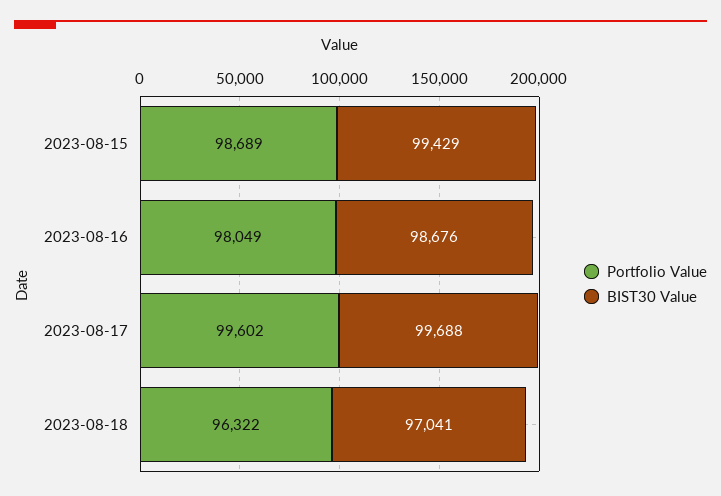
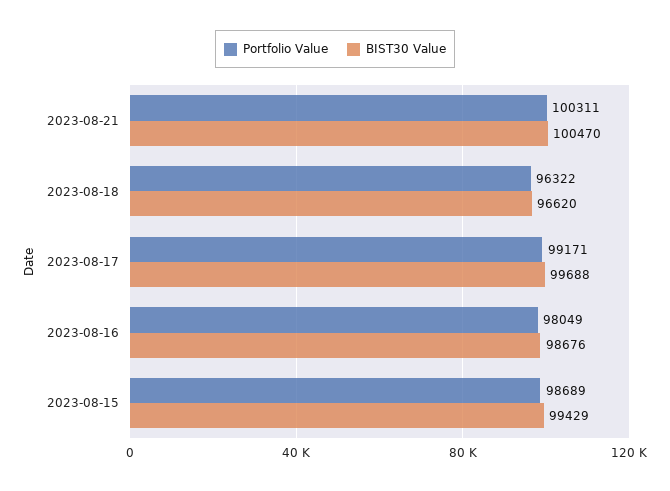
Portfolio Value, 2023-08-17: 99602 -> 99171
BIST30 Value, 2023-08-18: 97041 -> 96620
Portfolio Value, 2023-08-21: none -> 100311
BIST30 Value, 2023-08-21: none -> 100470

